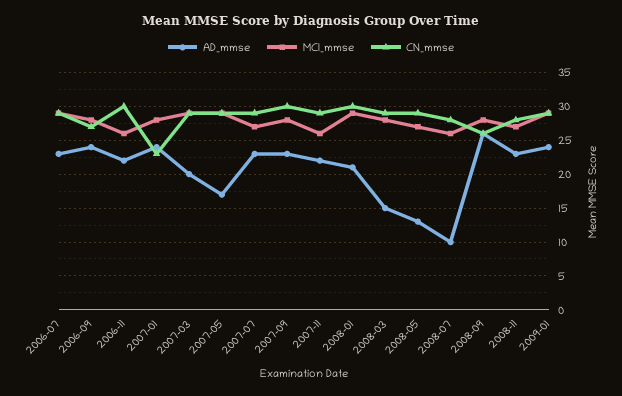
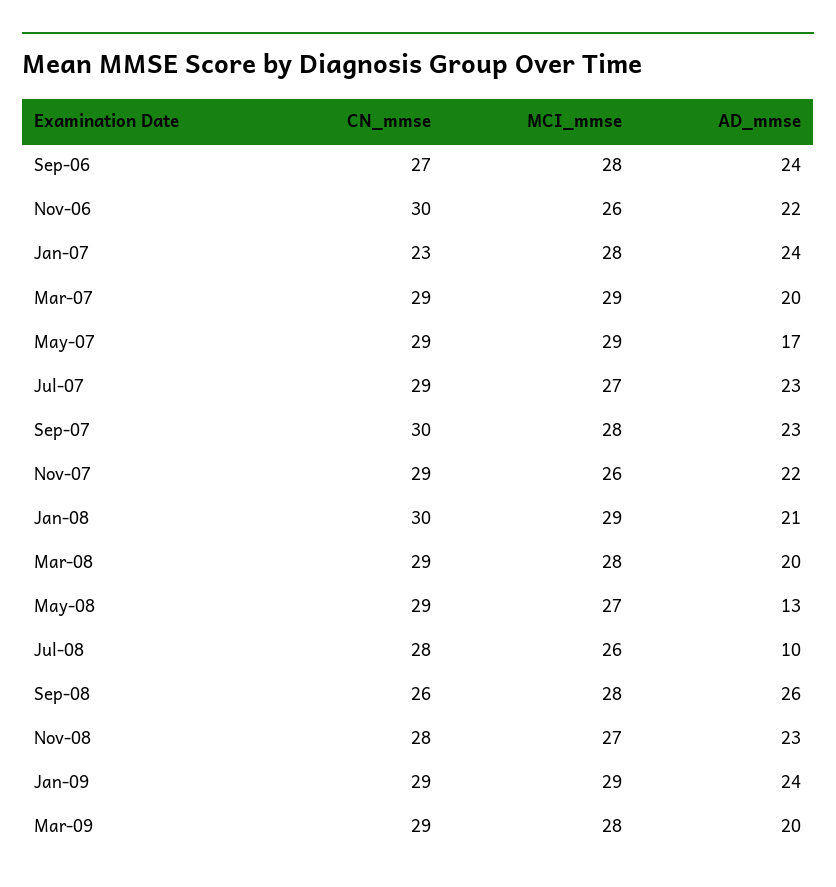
AD_mmse, 2006-07: 23 -> none
MCI_mmse, 2006-07: 29 -> none
CN_mmse, 2006-07: 29 -> none
AD_mmse, 2008-03: 15 -> 20
CN_mmse, Mar-09: none -> 29
MCI_mmse, Mar-09: none -> 28
AD_mmse, Mar-09: none -> 20

